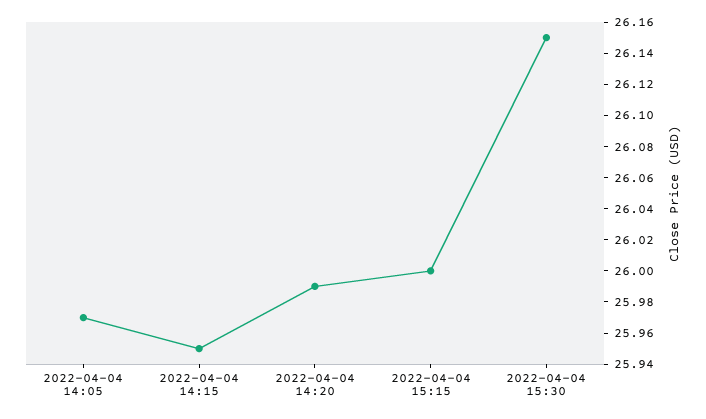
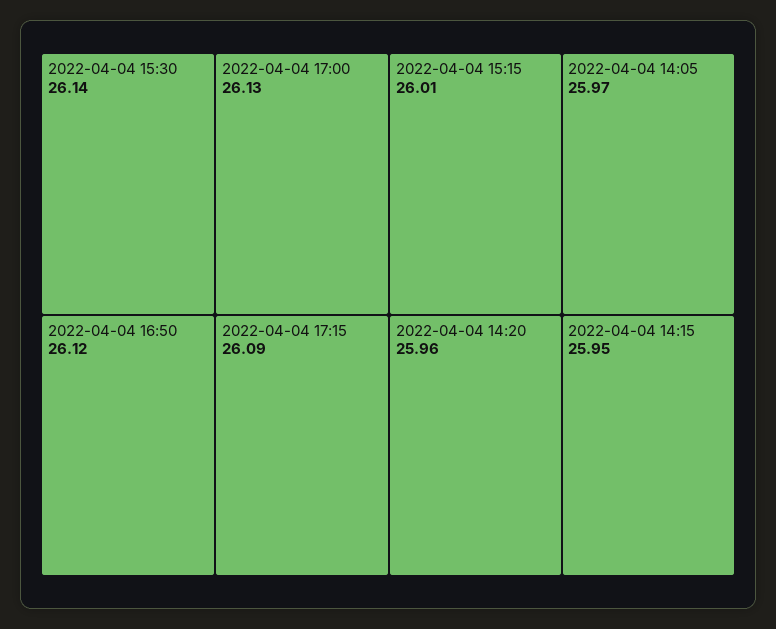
2022-04-04 14:20: 25.99 -> 25.96
2022-04-04 15:15: 26 -> 26.01
2022-04-04 15:30: 26.15 -> 26.14
2022-04-04 17:00: none -> 26.13
2022-04-04 16:50: none -> 26.12
2022-04-04 17:15: none -> 26.09

